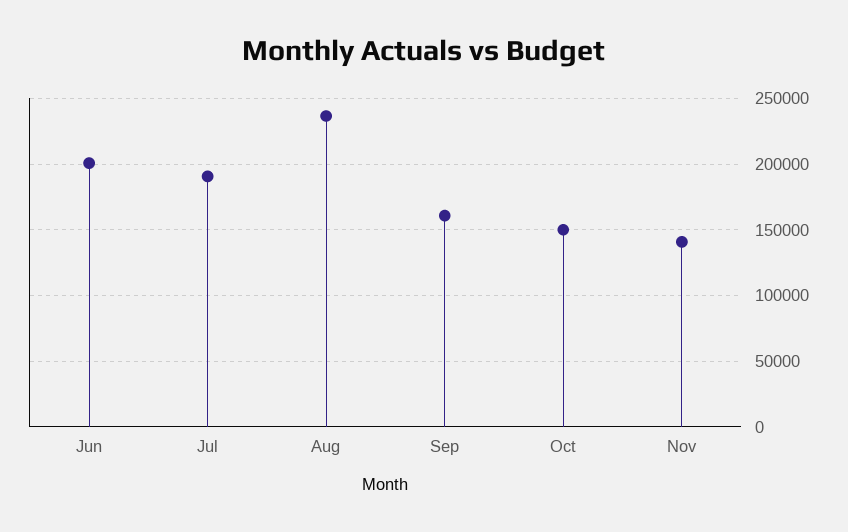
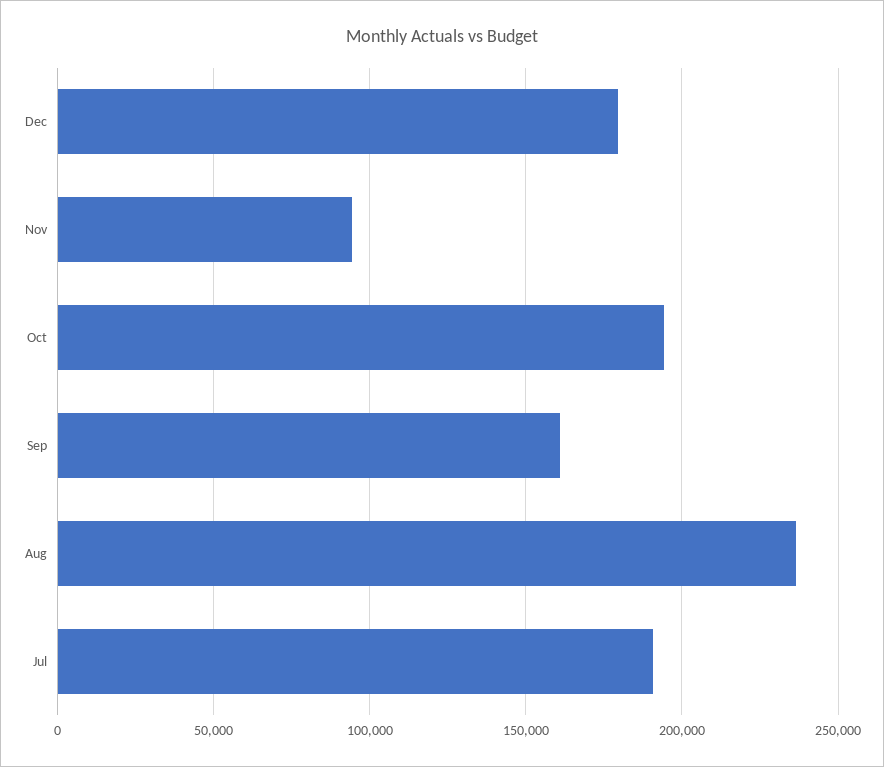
Jun: 200000 -> none
Oct: 150000 -> 195000
Nov: 140000 -> 95000
Dec: none -> 180000

